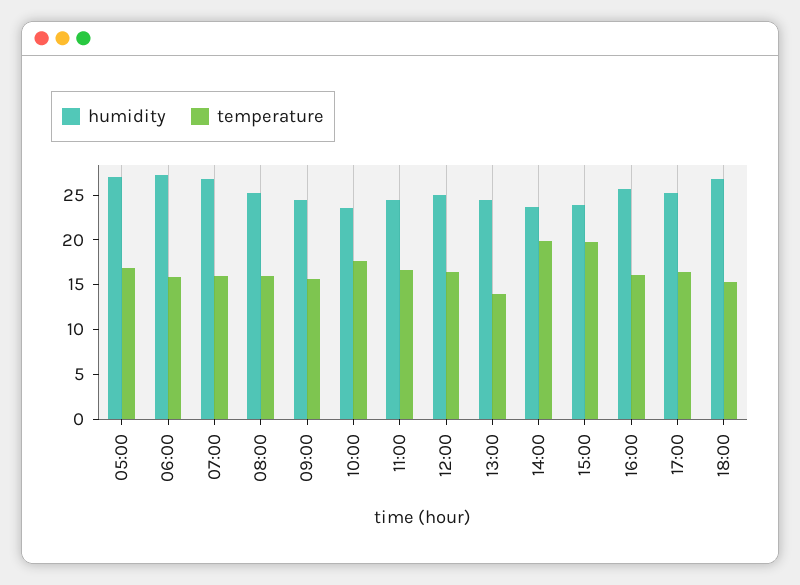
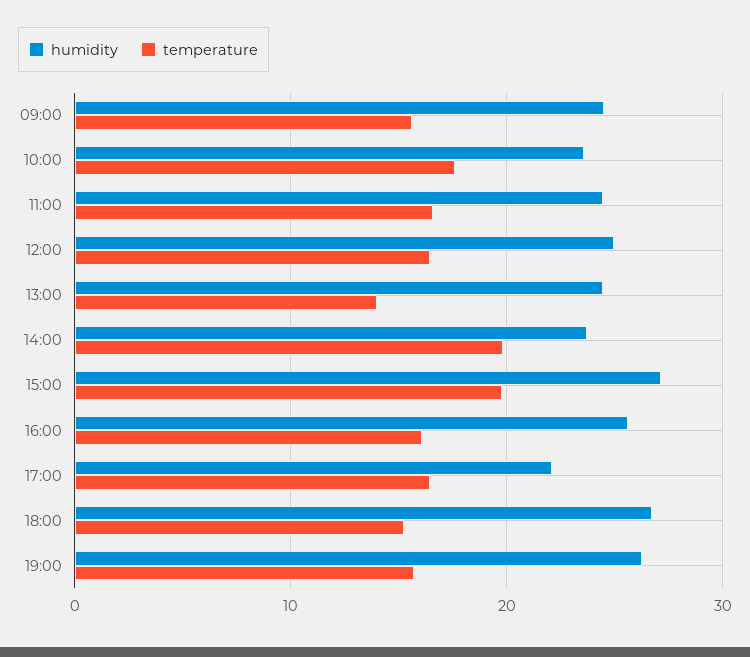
humidity, 05:00: 27 -> none
temperature, 05:00: 17 -> none
humidity, 06:00: 27 -> none
temperature, 06:00: 16 -> none
humidity, 07:00: 27 -> none
temperature, 07:00: 16 -> none
humidity, 08:00: 25 -> none
temperature, 08:00: 16 -> none
humidity, 15:00: 24 -> 27
humidity, 17:00: 25 -> 22
humidity, 19:00: none -> 26
temperature, 19:00: none -> 16

